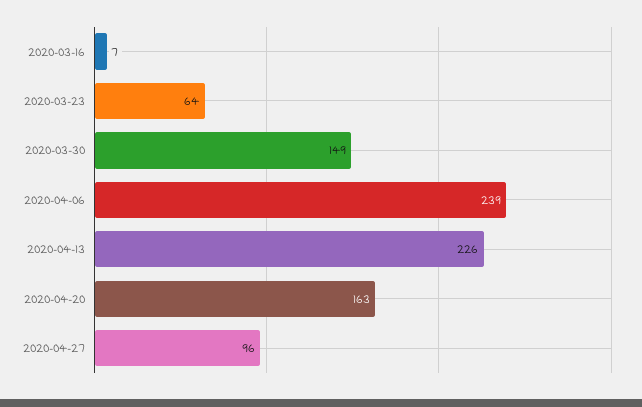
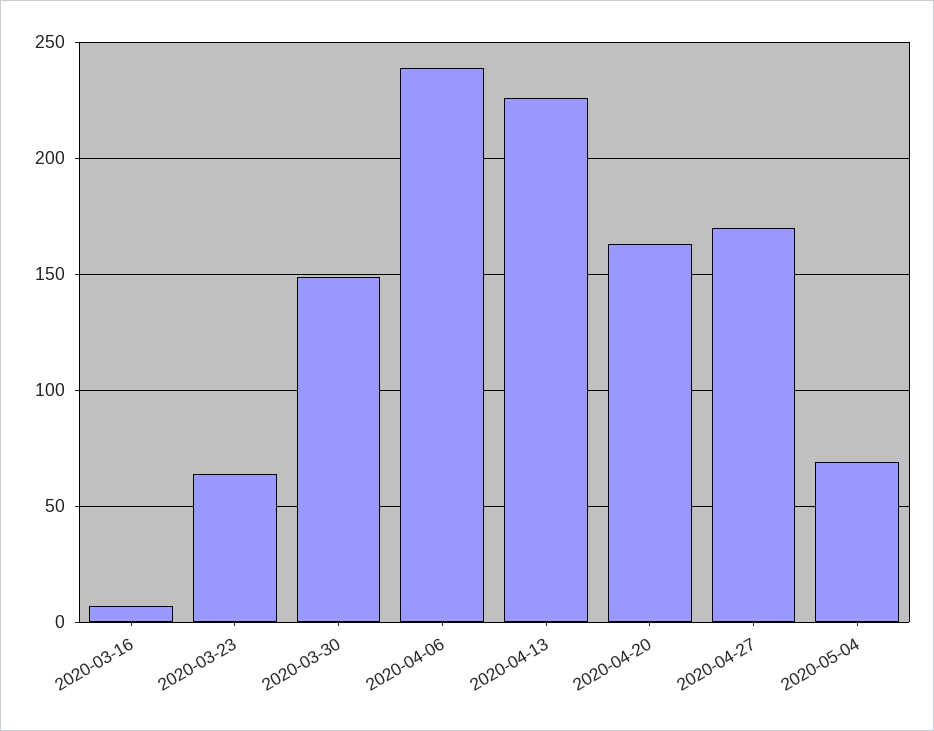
2020-04-27: 96 -> 170
2020-05-04: none -> 70

